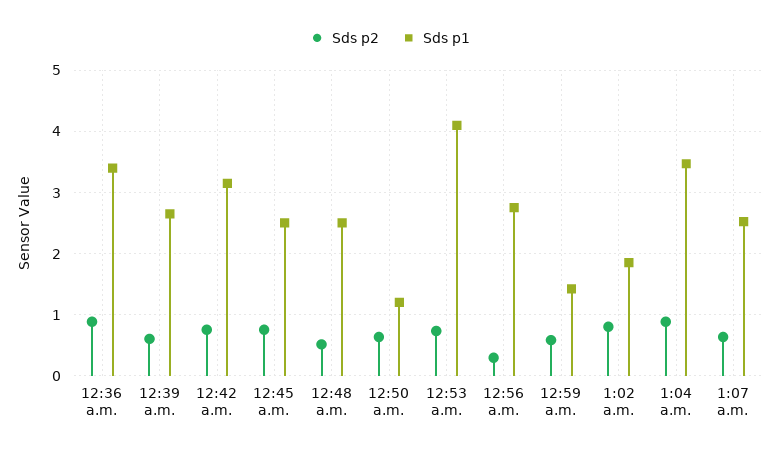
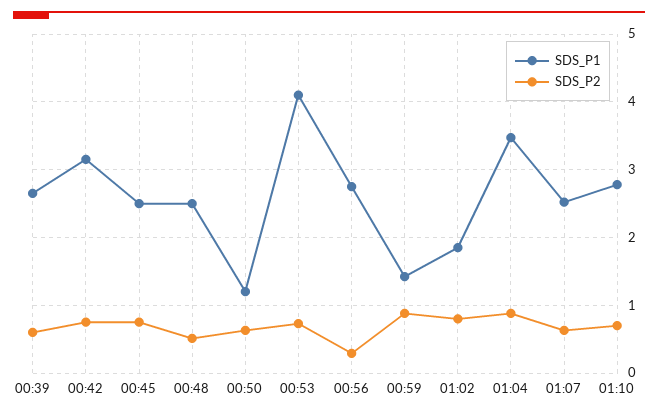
Sds p2, 12:36 a.m.: 0.9 -> none
Sds p1, 12:36 a.m.: 3.4 -> none
Sds p2, 12:59 a.m.: 0.6 -> 0.9
Sds p1, 01:10: none -> 2.8
Sds p2, 01:10: none -> 0.7

